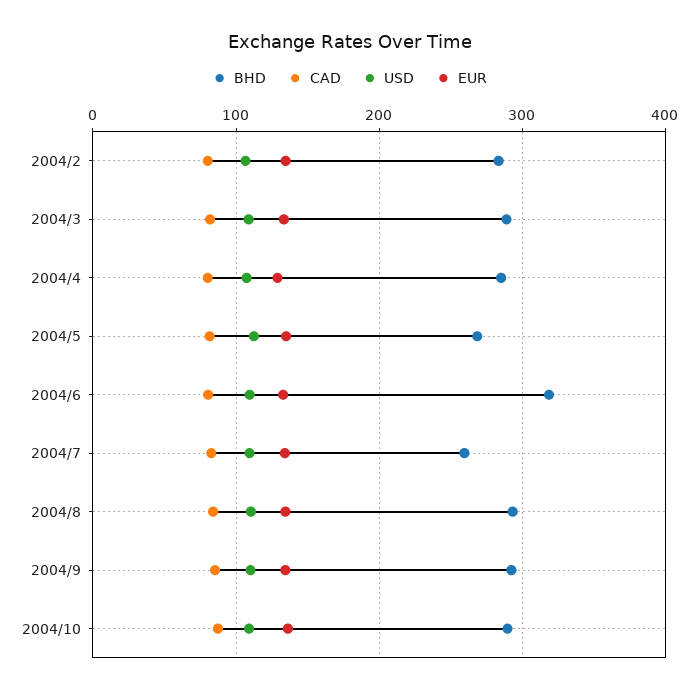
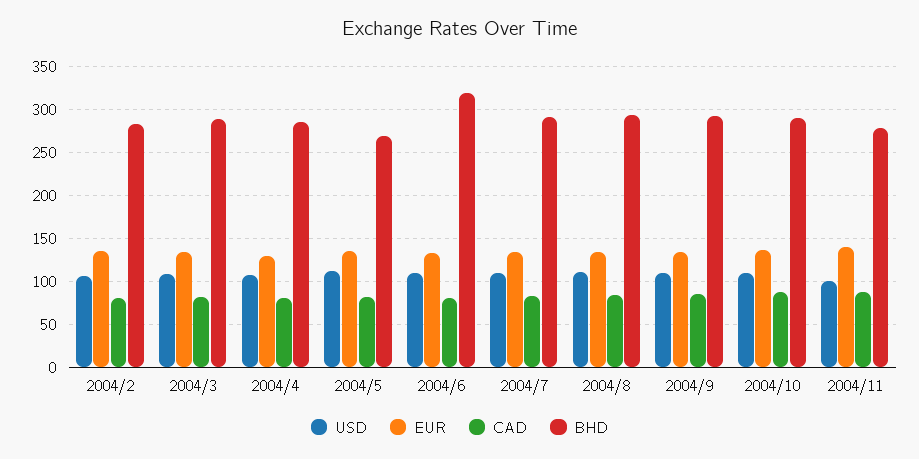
BHD, 2004/7: 260 -> 290
USD, 2004/11: none -> 100
EUR, 2004/11: none -> 140
CAD, 2004/11: none -> 90
BHD, 2004/11: none -> 280

